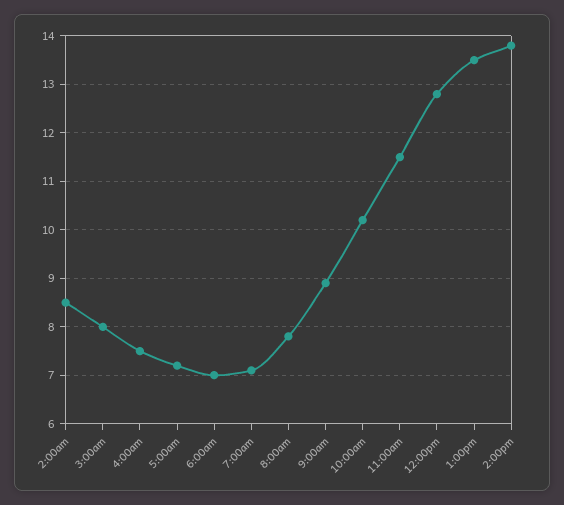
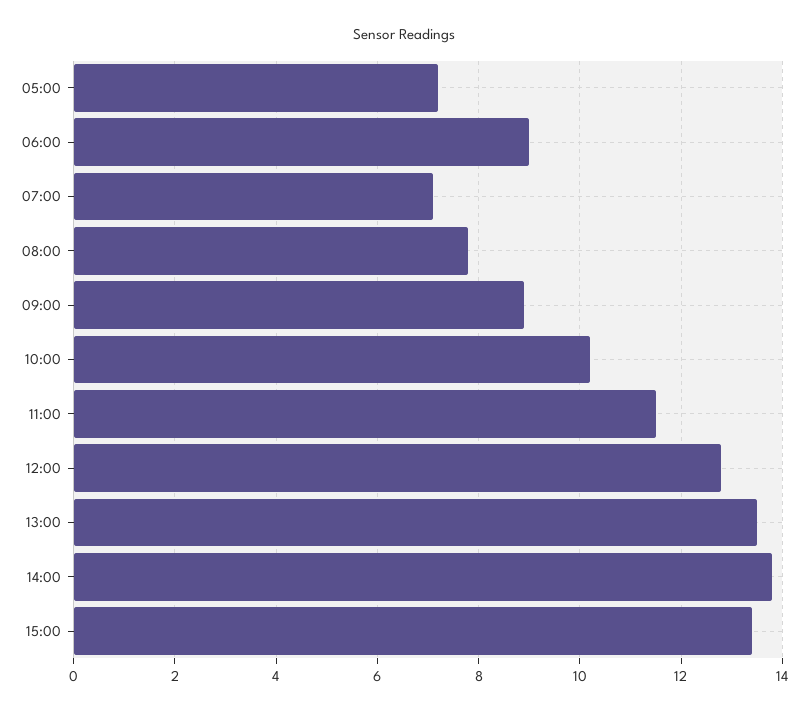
2:00am: 8.5 -> none
3:00am: 8 -> none
4:00am: 7.5 -> none
6:00am: 7 -> 9
15:00: none -> 13.5

